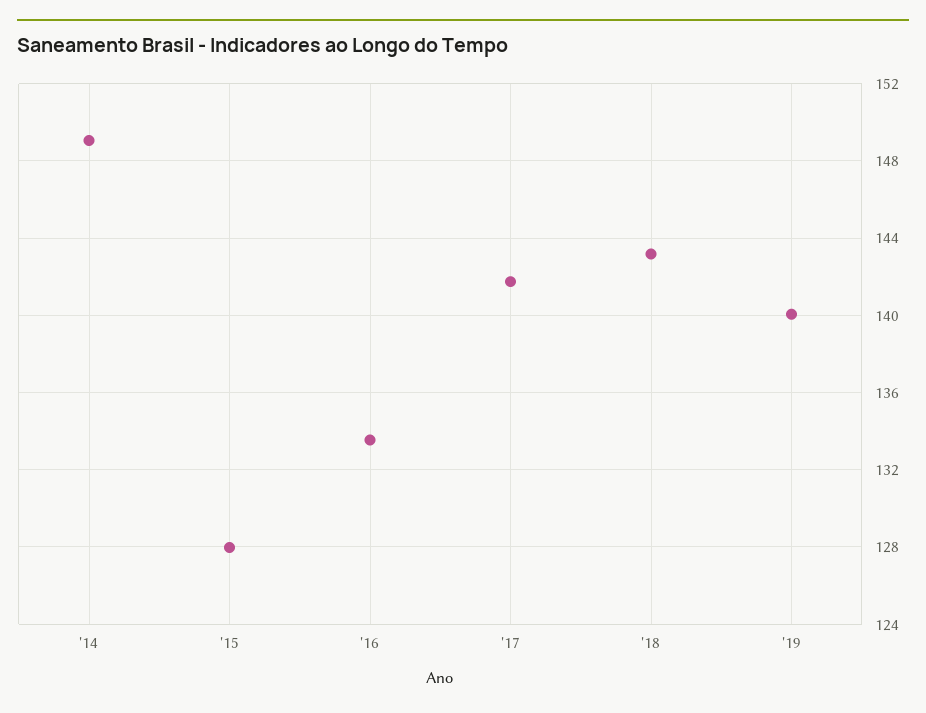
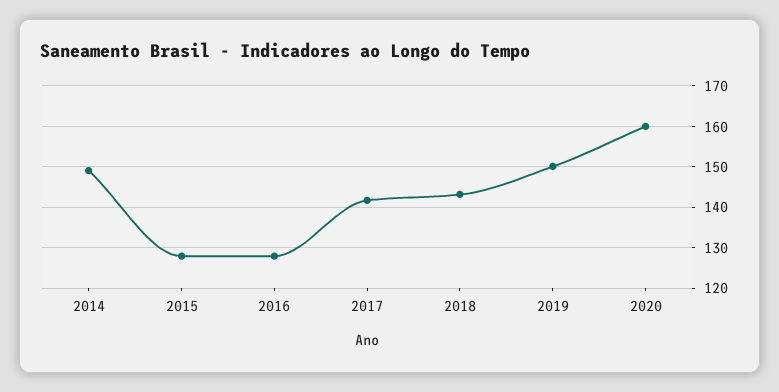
'16: 133.5 -> 128
'19: 140 -> 150
2020: none -> 160

